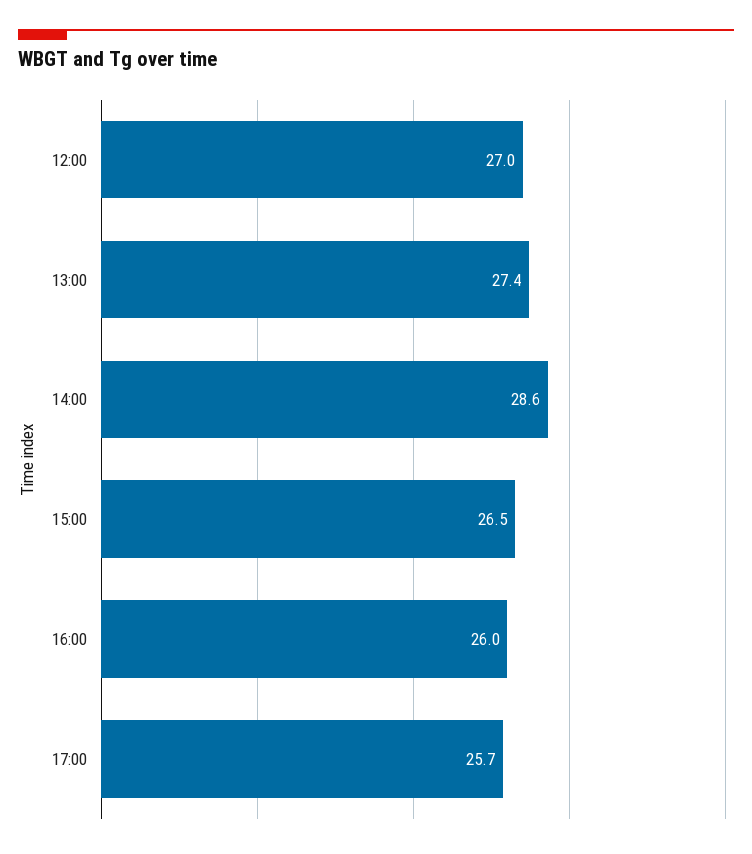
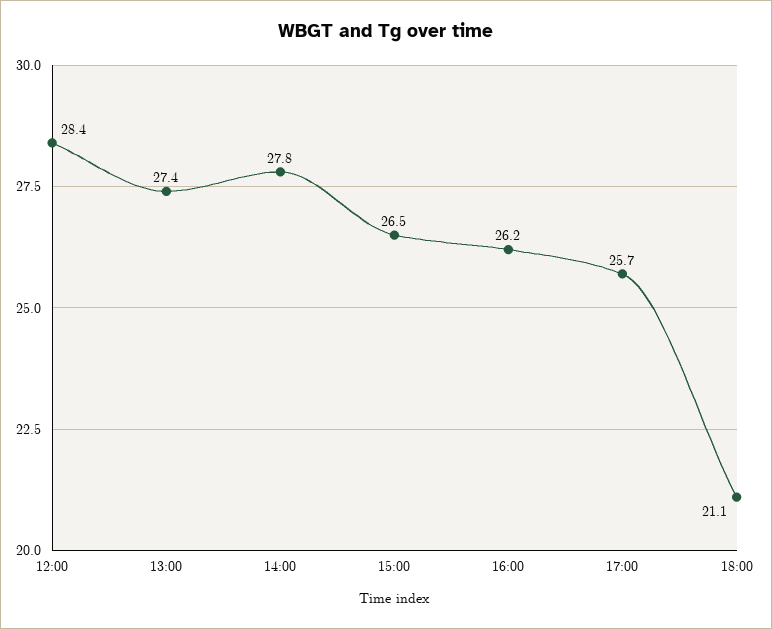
12:00: 27 -> 28.4
14:00: 28.6 -> 27.8
16:00: 26 -> 26.2
18:00: none -> 21.1

